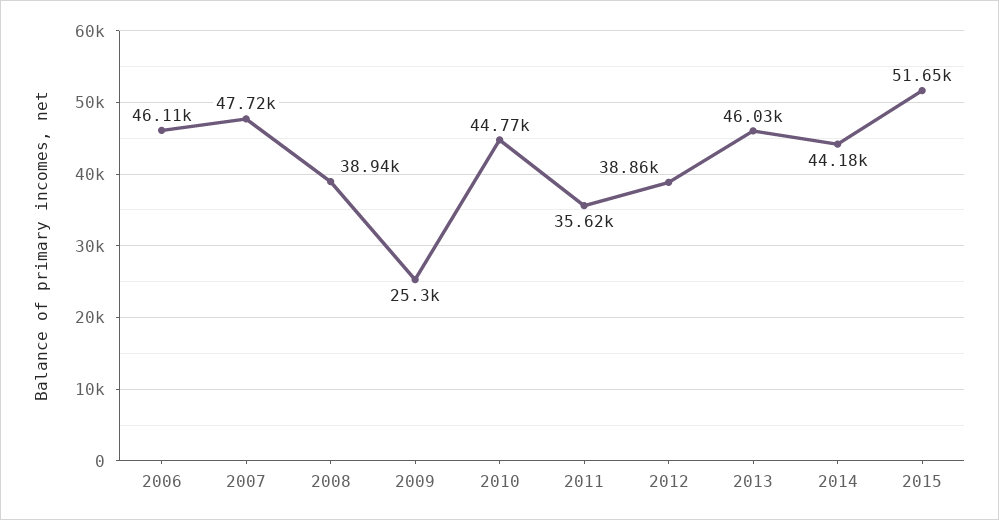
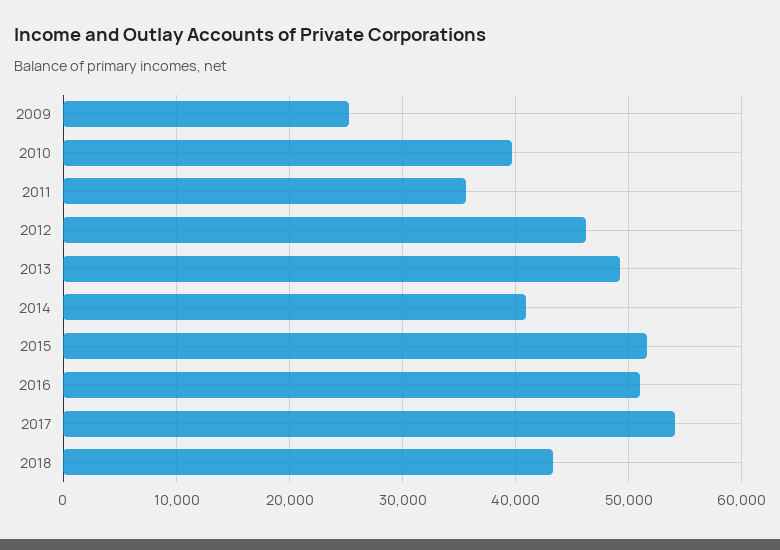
2006: 46110 -> none
2007: 47720 -> none
2008: 38940 -> none
2010: 44770 -> 40000
2012: 38860 -> 46000
2013: 46030 -> 49000
2014: 44180 -> 41000
2016: none -> 51000
2017: none -> 54000
2018: none -> 43000

